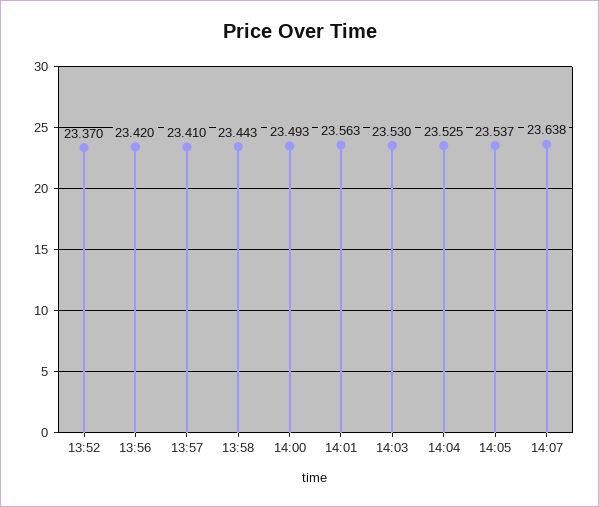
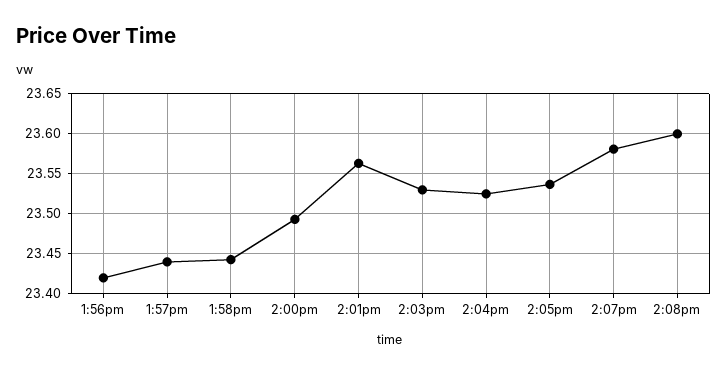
13:52: 23.37 -> none
13:57: 23.41 -> 23.44
14:07: 23.638 -> 23.58
2:08pm: none -> 23.6

